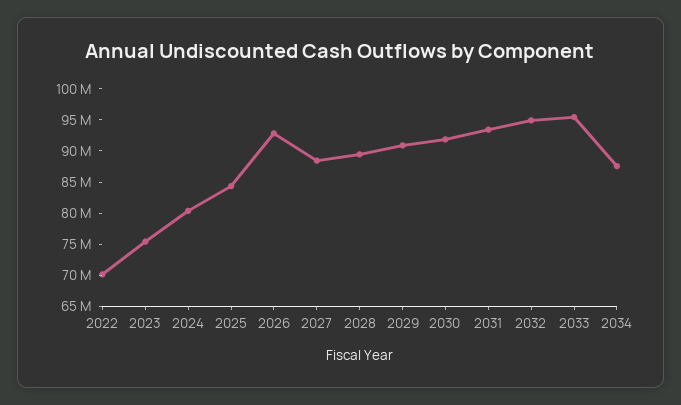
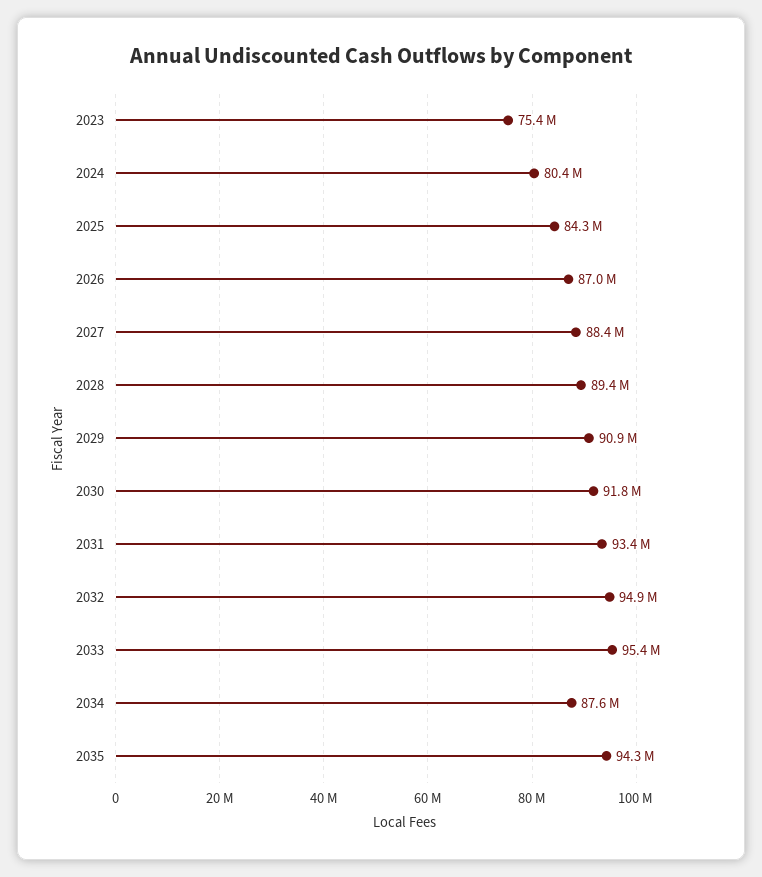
2022: 70000000 -> none
2026: 92500000 -> 87000000
2035: none -> 94300000

